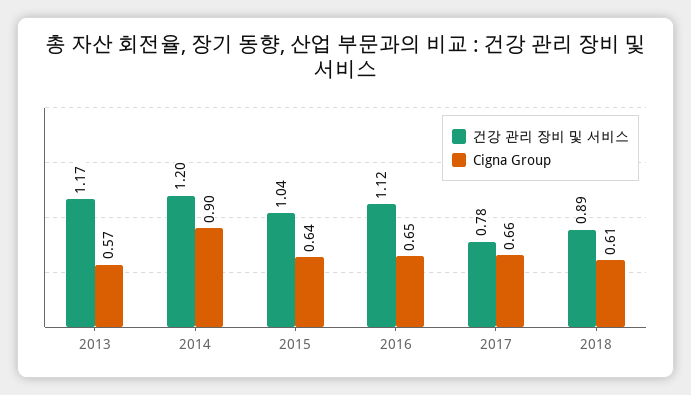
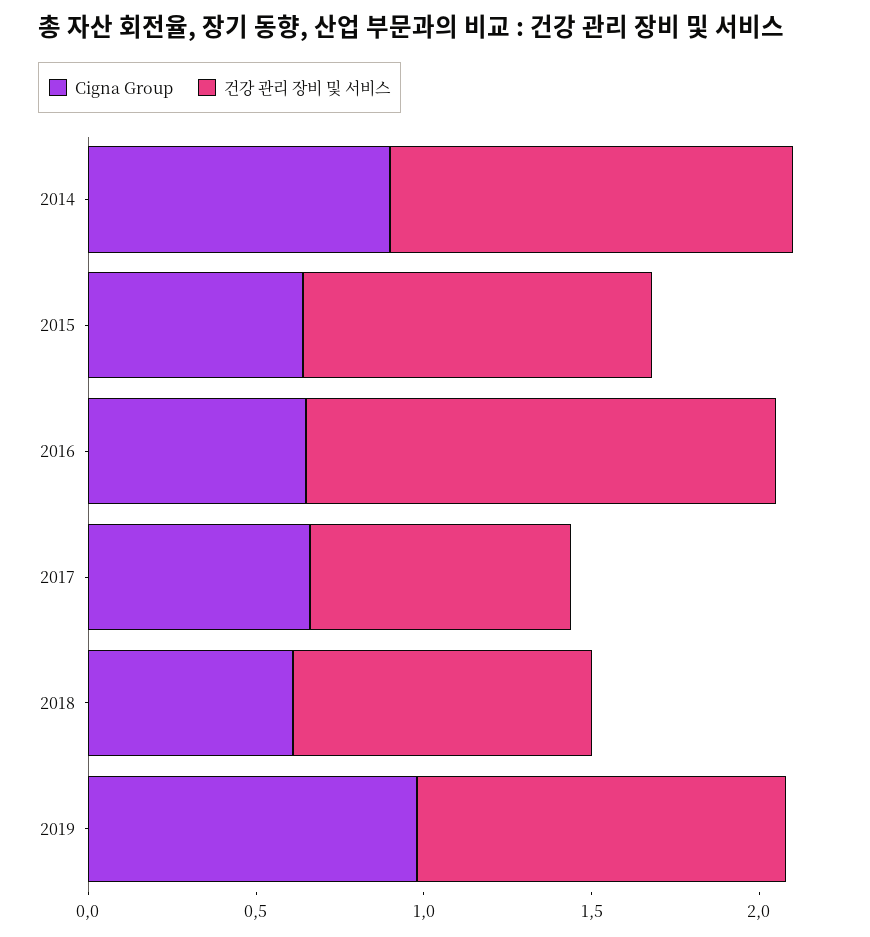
건강 관리 장비 및 서비스, 2013: 1.17 -> none
Cigna Group, 2013: 0.57 -> none
건강 관리 장비 및 서비스, 2016: 1.12 -> 1.4
Cigna Group, 2019: none -> 1
건강 관리 장비 및 서비스, 2019: none -> 1.1

